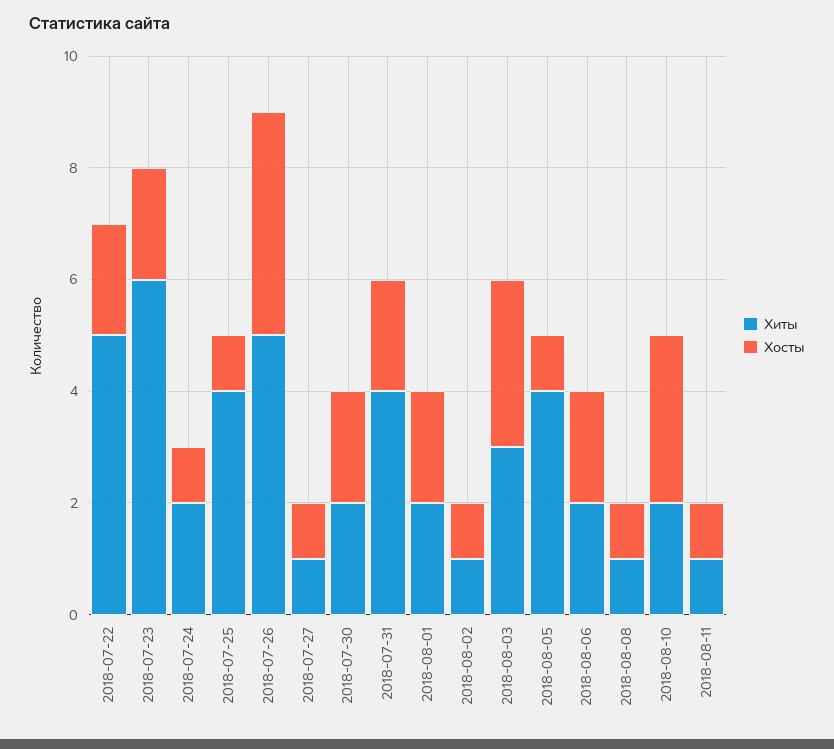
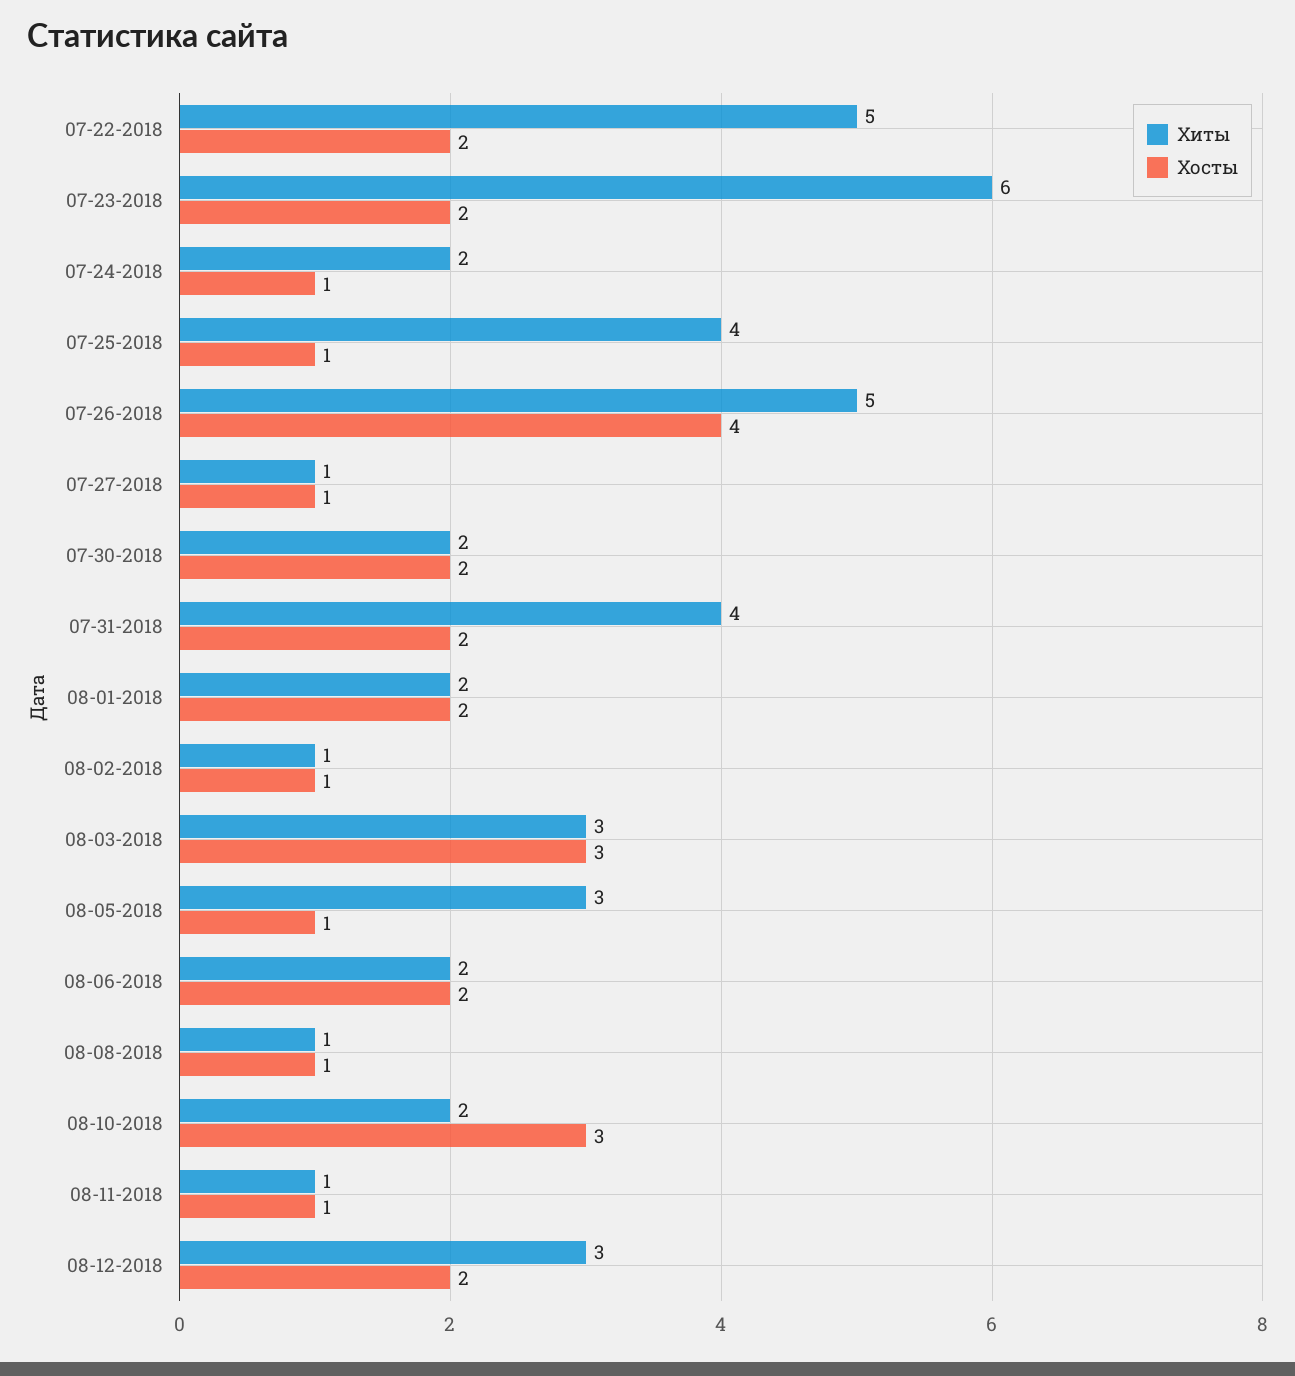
Хиты, 2018-08-05: 4 -> 3
Хиты, 08-12-2018: none -> 3
Хосты, 08-12-2018: none -> 2

